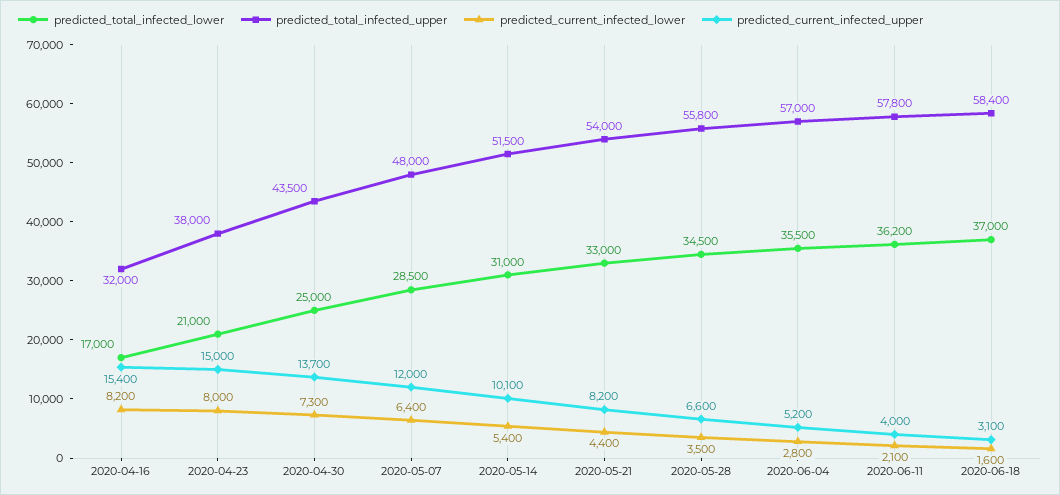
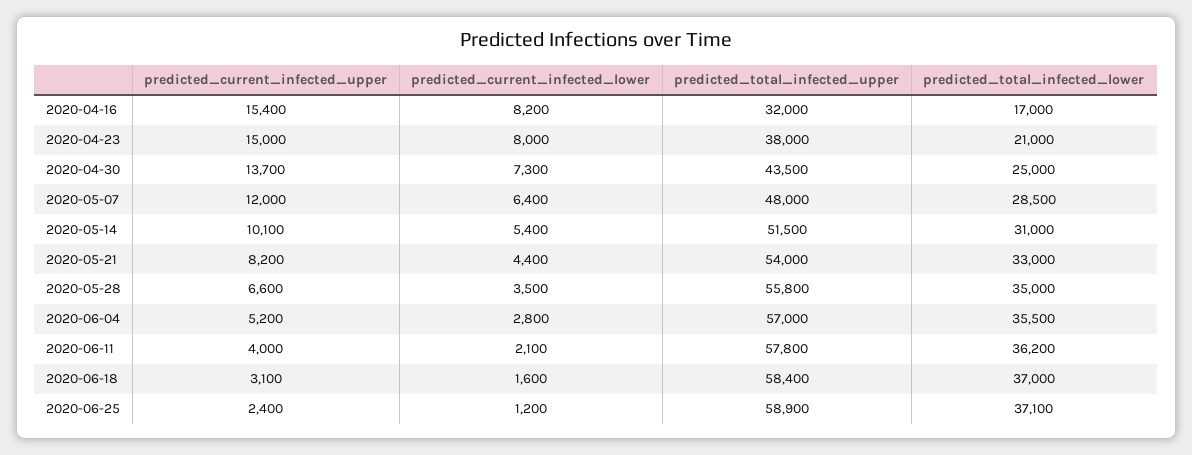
predicted_total_infected_lower, 2020-05-28: 34500 -> 35000
predicted_current_infected_upper, 2020-06-25: none -> 2400
predicted_current_infected_lower, 2020-06-25: none -> 1200
predicted_total_infected_upper, 2020-06-25: none -> 58900
predicted_total_infected_lower, 2020-06-25: none -> 37100

